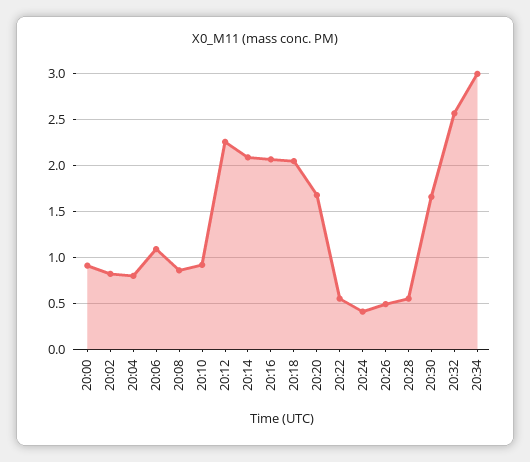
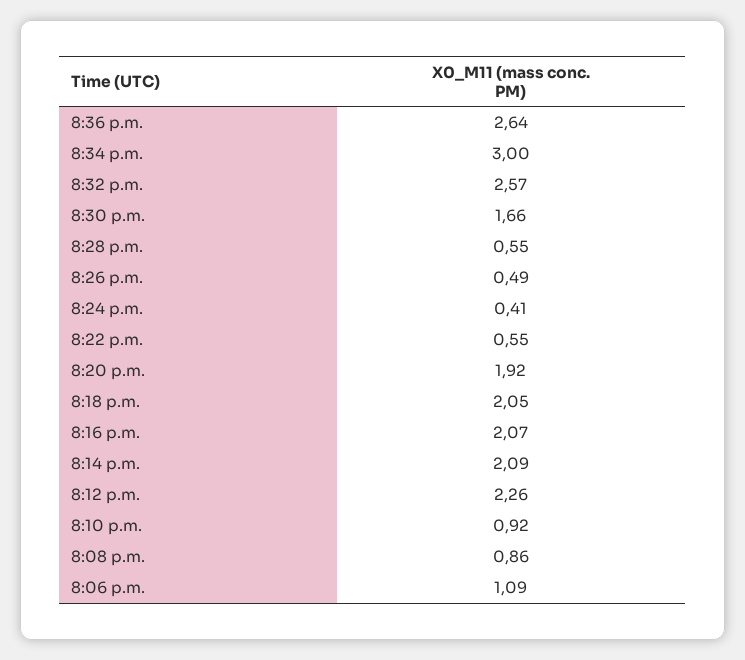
20:00: 0.9 -> none
20:02: 0.8 -> none
20:04: 0.8 -> none
20:20: 1.7 -> 1.92
8:36 p.m.: none -> 2.64

